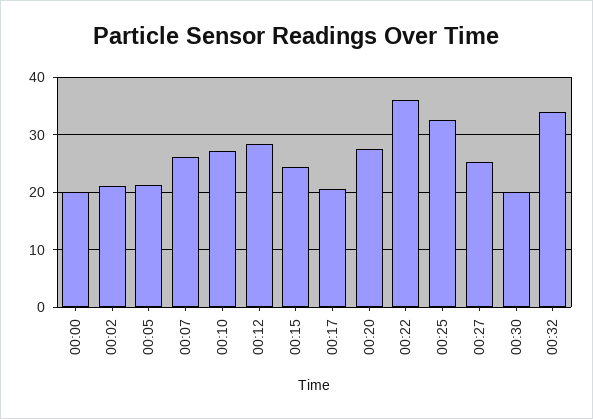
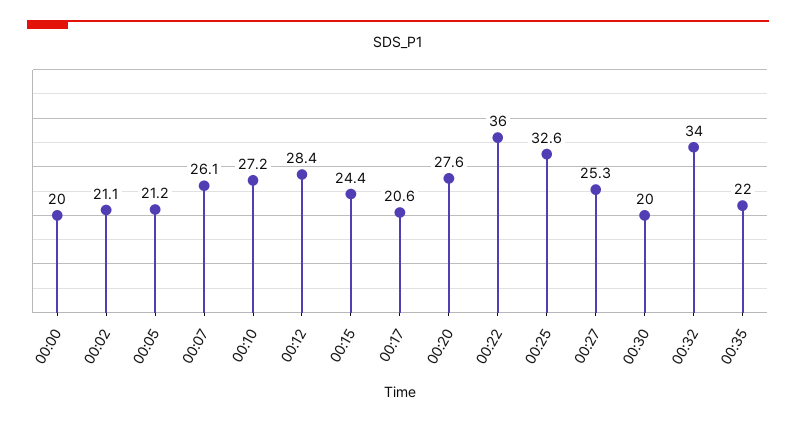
00:35: none -> 22

